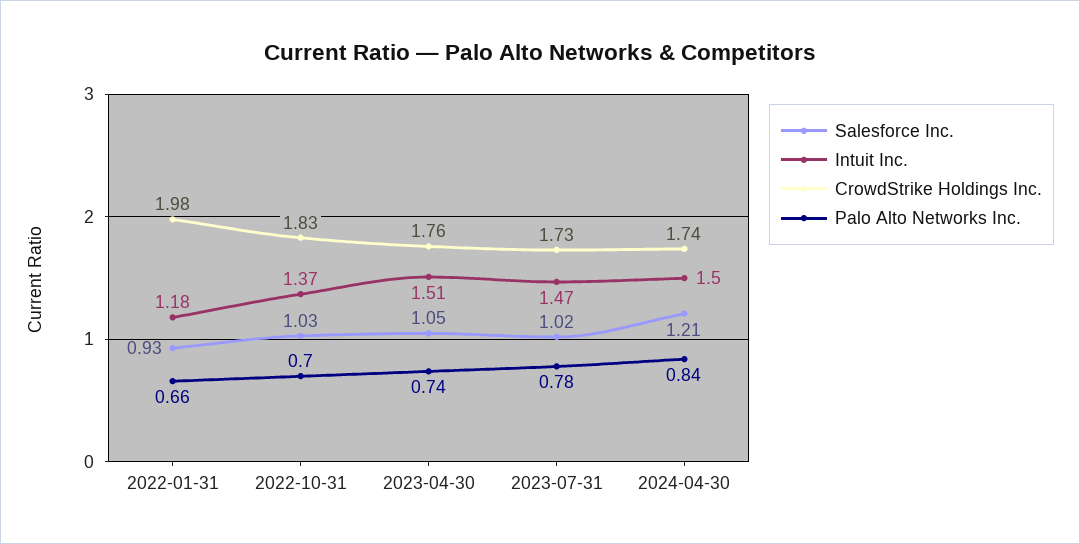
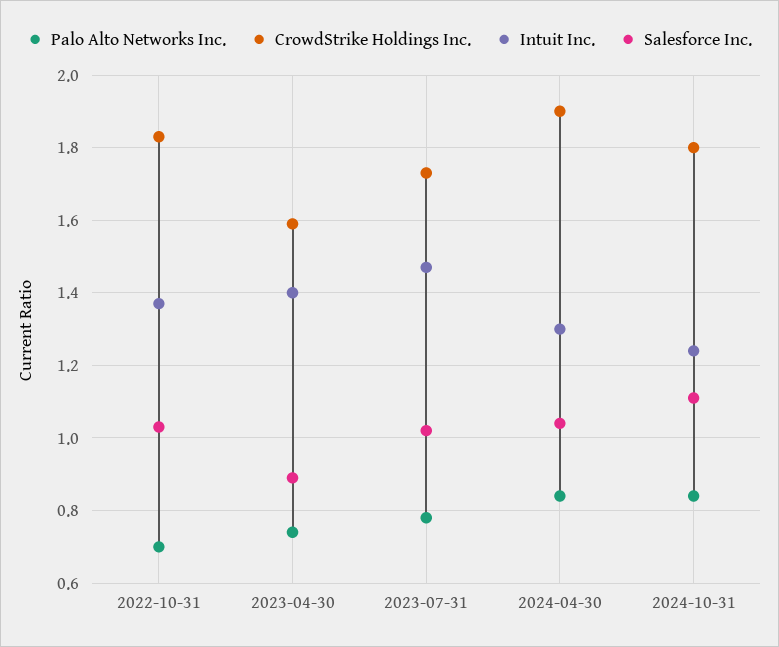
Salesforce Inc., 2022-01-31: 0.93 -> none
Intuit Inc., 2022-01-31: 1.18 -> none
CrowdStrike Holdings Inc., 2022-01-31: 1.98 -> none
Palo Alto Networks Inc., 2022-01-31: 0.66 -> none
Salesforce Inc., 2023-04-30: 1.05 -> 0.9
Intuit Inc., 2023-04-30: 1.51 -> 1.4
CrowdStrike Holdings Inc., 2023-04-30: 1.76 -> 1.6
Salesforce Inc., 2024-04-30: 1.21 -> 1.05
Intuit Inc., 2024-04-30: 1.5 -> 1.3
CrowdStrike Holdings Inc., 2024-04-30: 1.74 -> 1.9
Palo Alto Networks Inc., 2024-10-31: none -> 0.85
CrowdStrike Holdings Inc., 2024-10-31: none -> 1.8
Intuit Inc., 2024-10-31: none -> 1.25
Salesforce Inc., 2024-10-31: none -> 1.1

